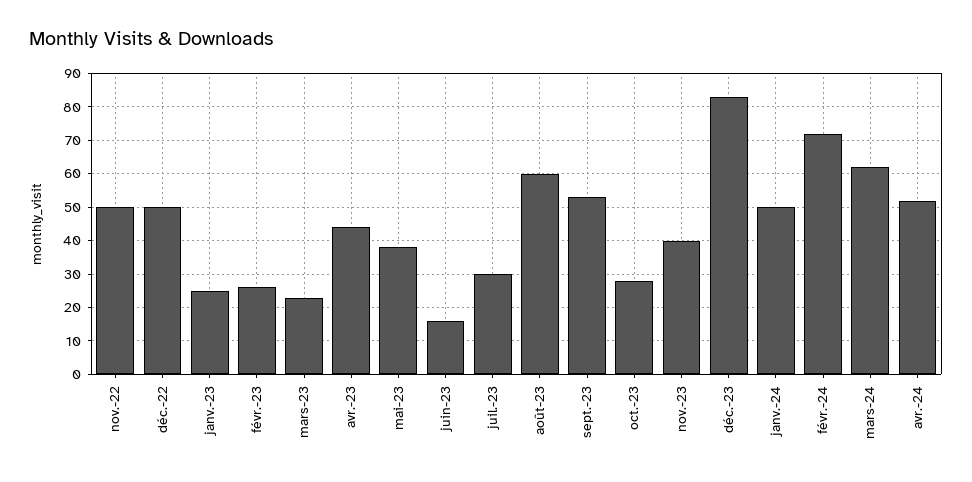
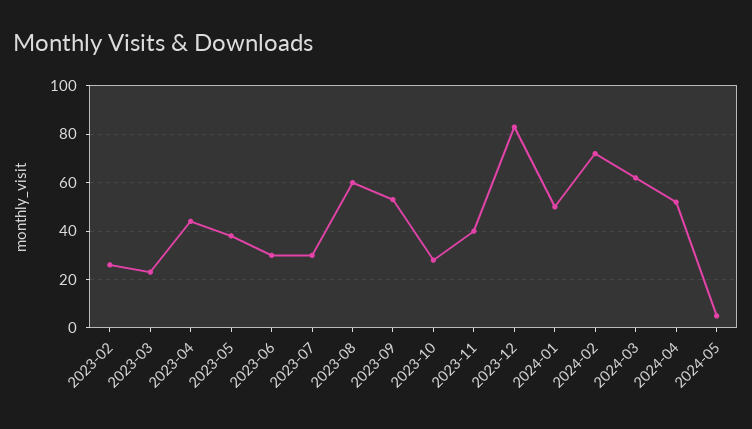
nov.-22: 50 -> none
déc.-22: 50 -> none
janv.-23: 25 -> none
juin-23: 15 -> 30
2024-05: none -> 5

